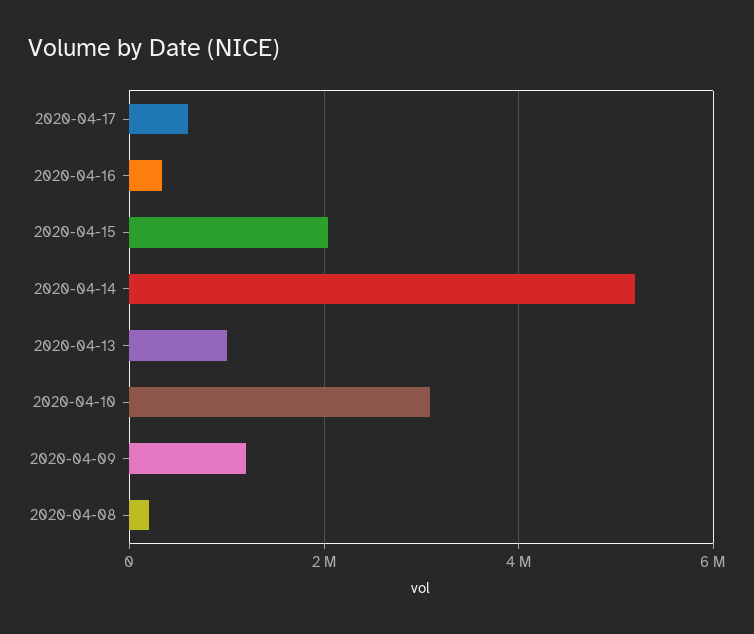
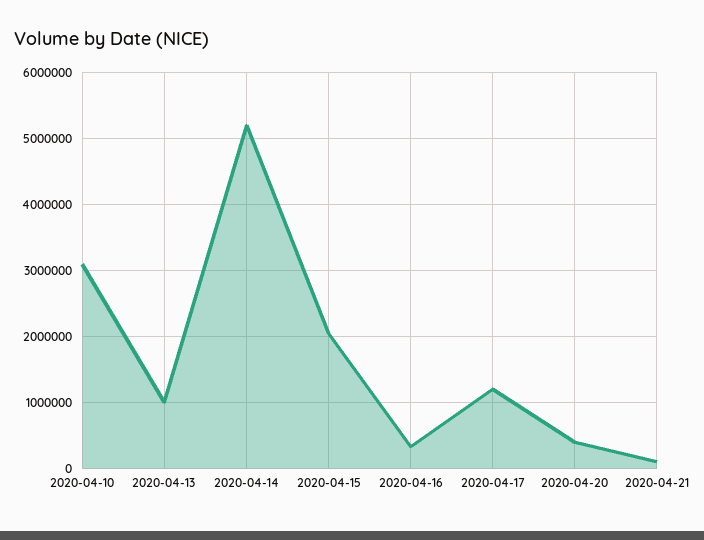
2020-04-17: 600000 -> 1200000
2020-04-09: 1200000 -> none
2020-04-08: 200000 -> none
2020-04-20: none -> 400000
2020-04-21: none -> 100000

